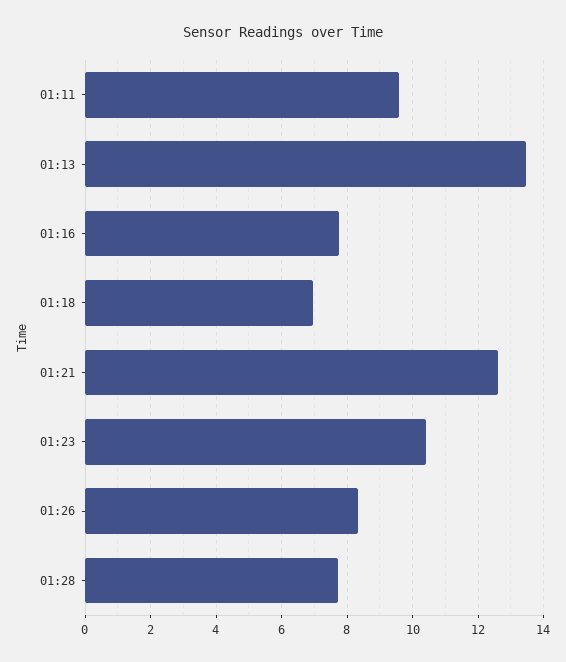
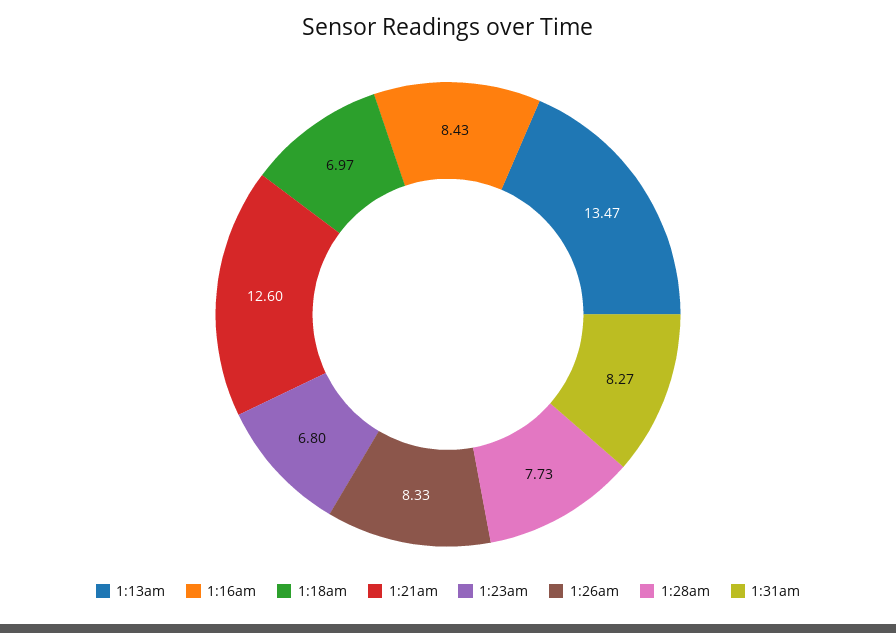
01:11: 9.6 -> none
01:16: 7.8 -> 8.43
01:23: 10.4 -> 6.8
1:31am: none -> 8.27

